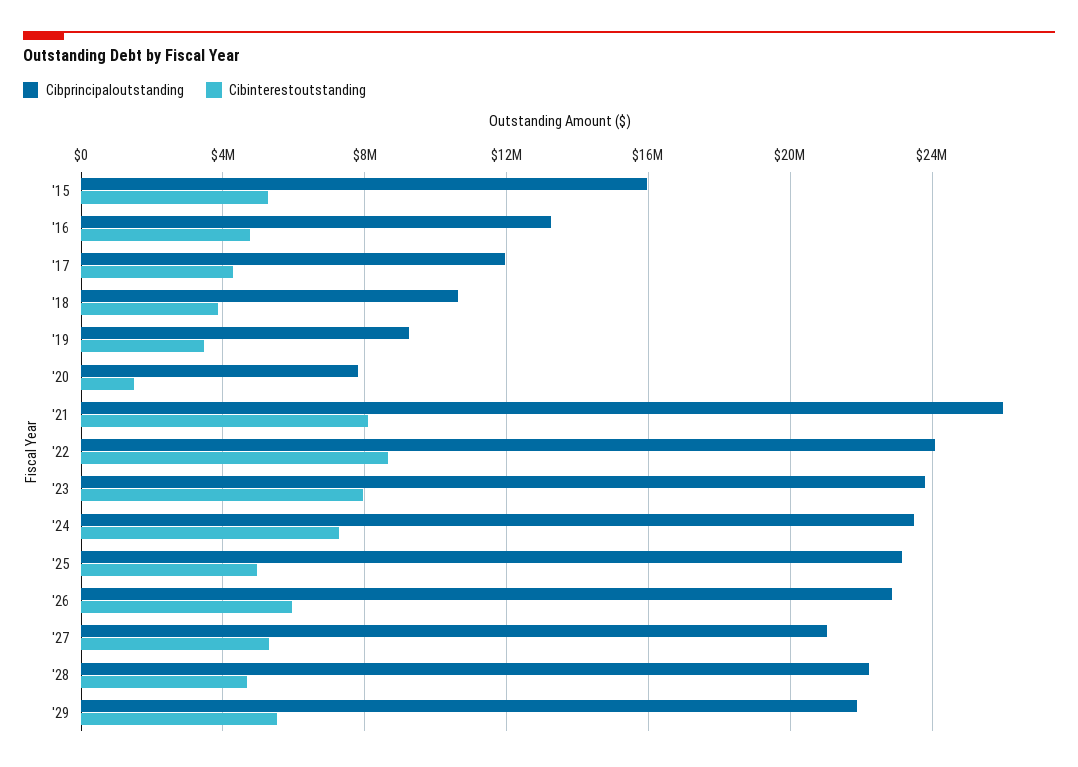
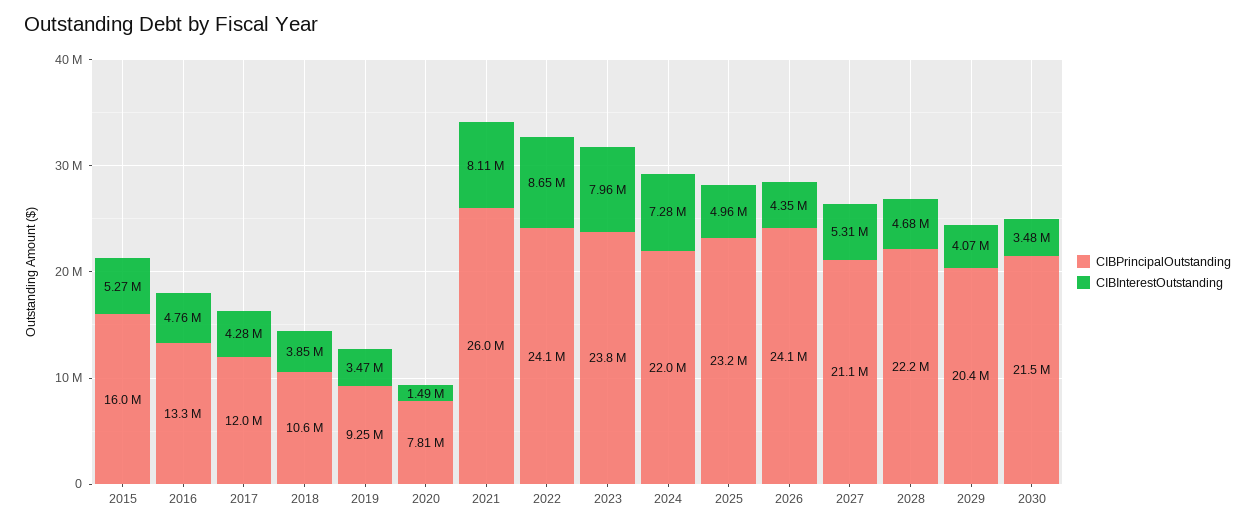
Cibprincipaloutstanding, '24: 23500000 -> 22000000
Cibprincipaloutstanding, '26: 23000000 -> 24100000
Cibinterestoutstanding, '26: 6000000 -> 4350000
Cibprincipaloutstanding, '29: 22000000 -> 20400000
Cibinterestoutstanding, '29: 5500000 -> 4070000
Cibprincipaloutstanding, 2030: none -> 21500000
Cibinterestoutstanding, 2030: none -> 3480000

